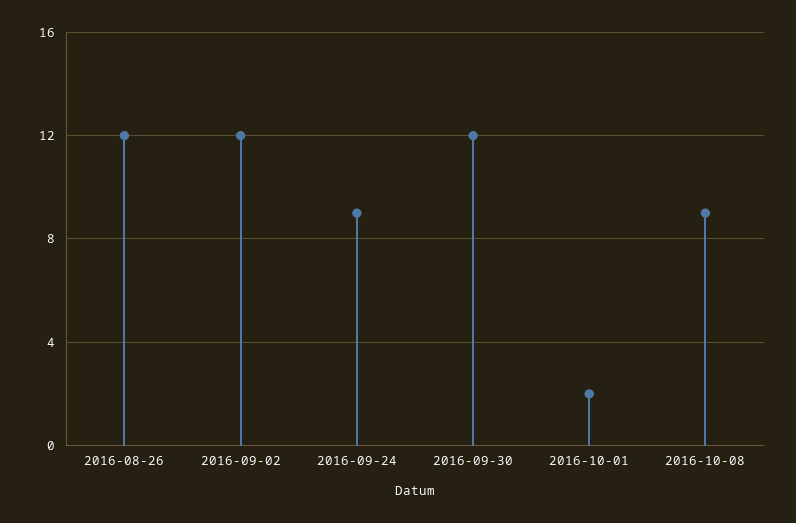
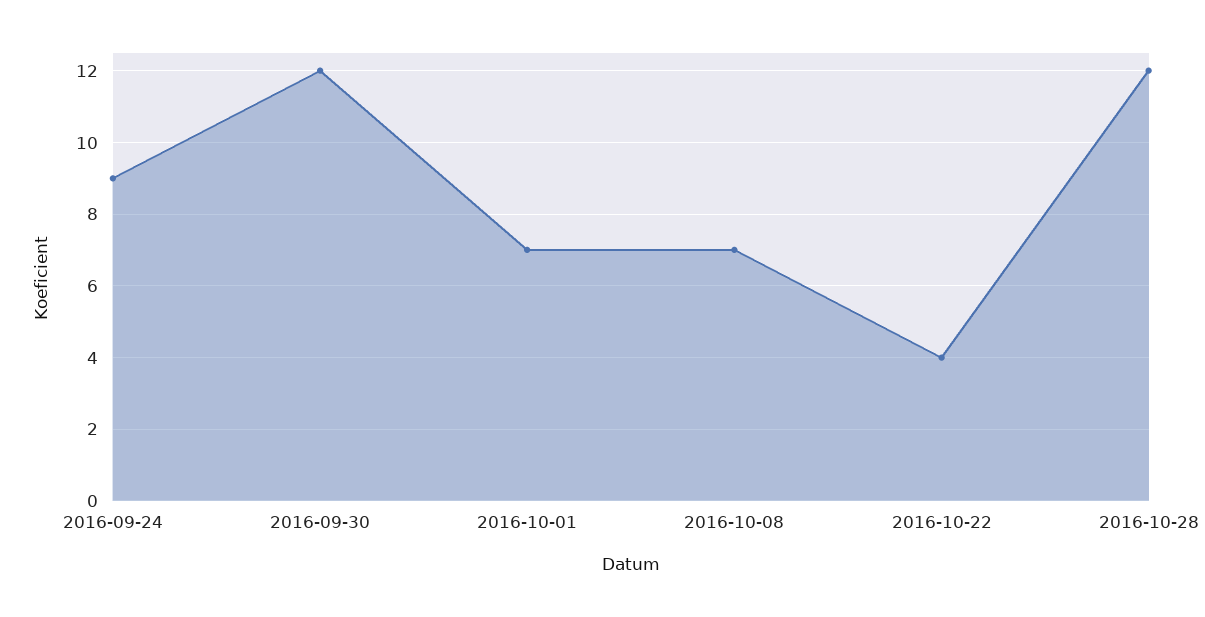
2016-08-26: 12 -> none
2016-09-02: 12 -> none
2016-10-01: 2 -> 7
2016-10-08: 9 -> 7
2016-10-22: none -> 4
2016-10-28: none -> 12

